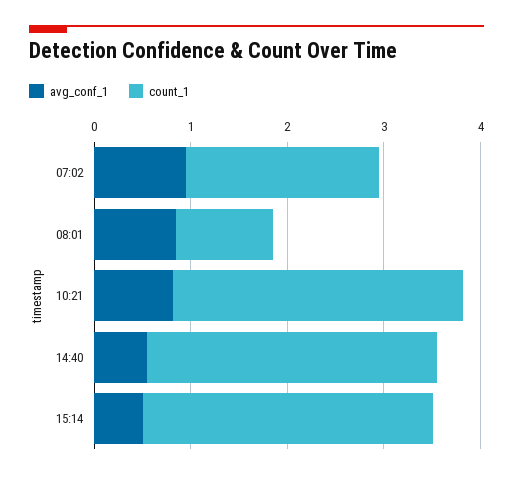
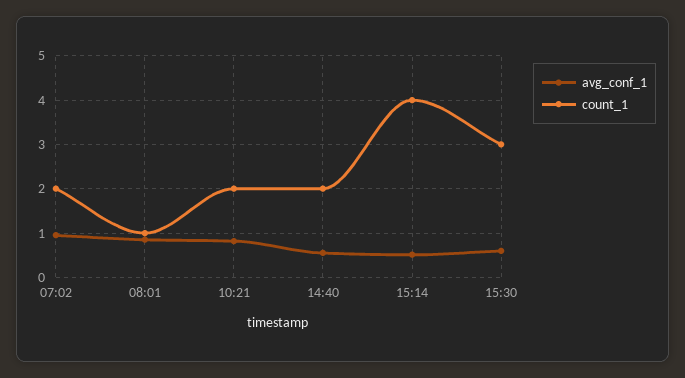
count_1, 10:21: 3 -> 2
count_1, 14:40: 3 -> 2
count_1, 15:14: 3 -> 4
avg_conf_1, 15:30: none -> 0.6
count_1, 15:30: none -> 3

